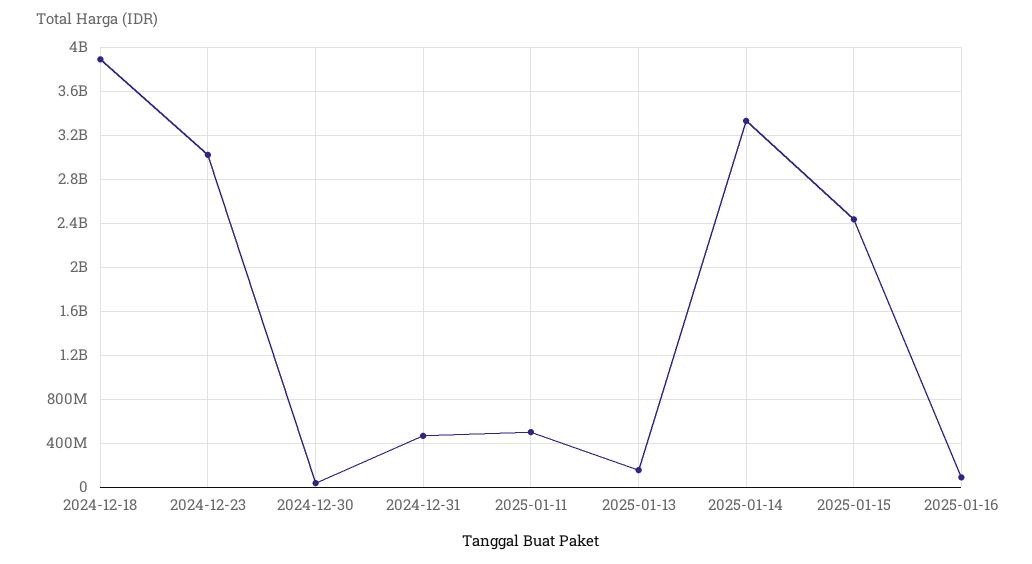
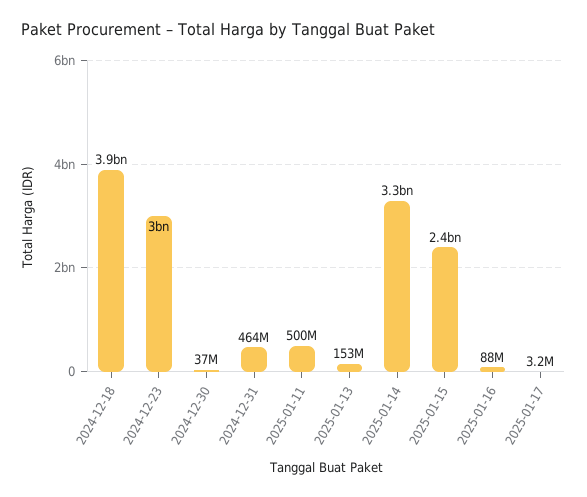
2025-01-17: none -> 3200000

